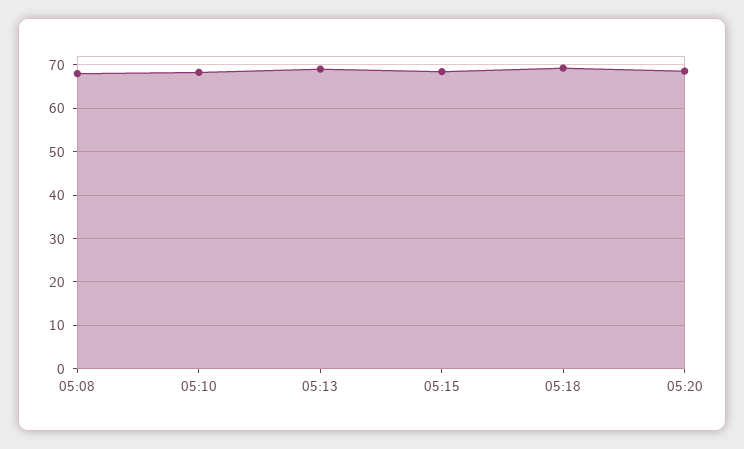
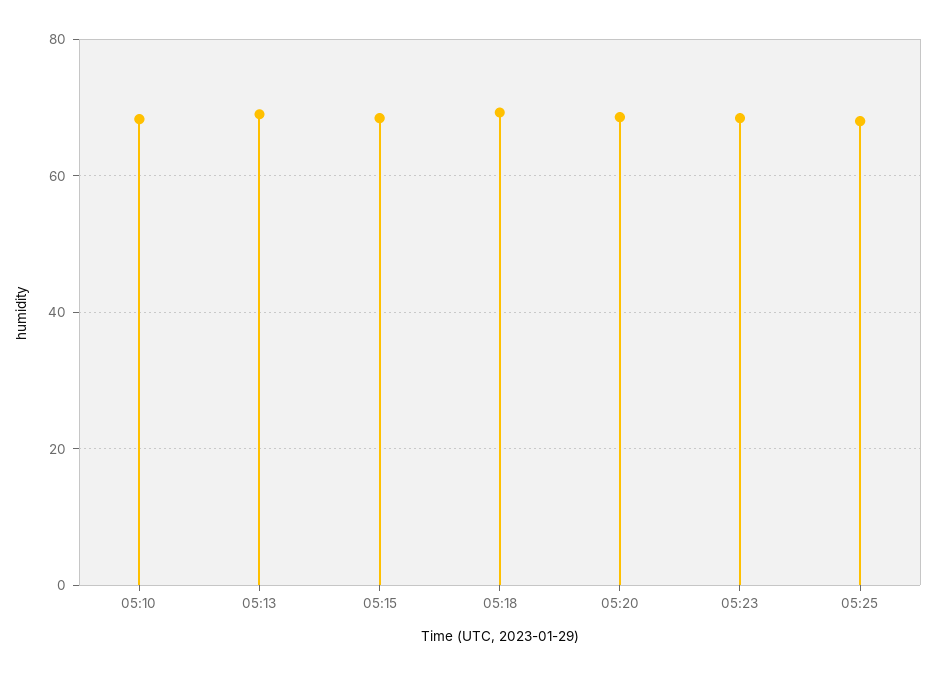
05:08: 68 -> none
05:23: none -> 68
05:25: none -> 68

